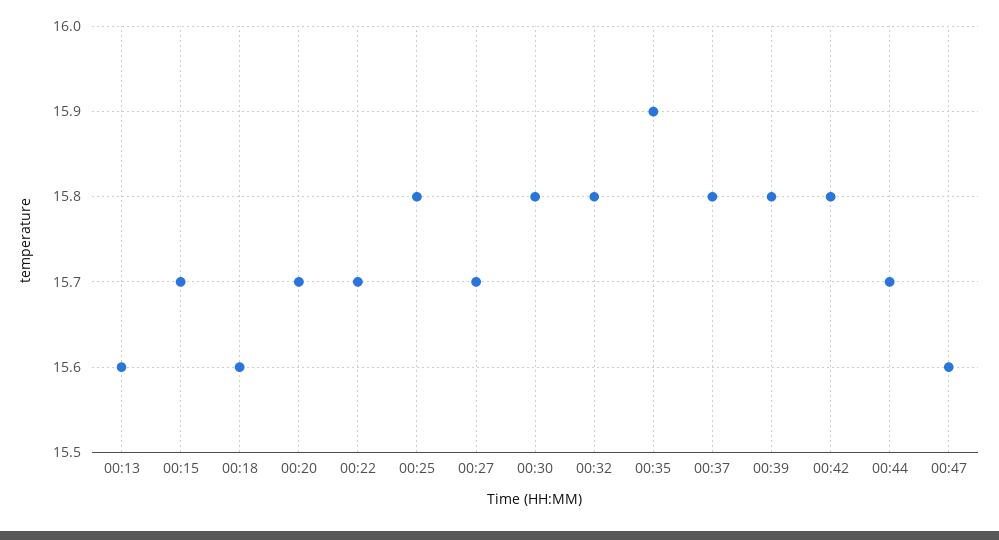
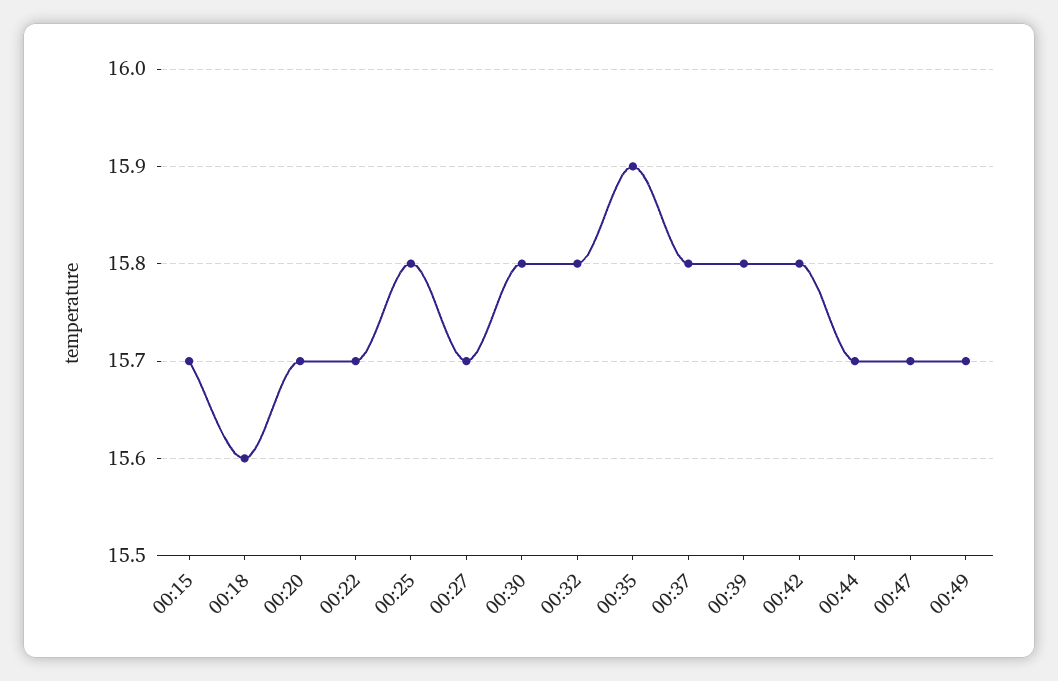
00:13: 15.6 -> none
00:47: 15.6 -> 15.7
00:49: none -> 15.7

